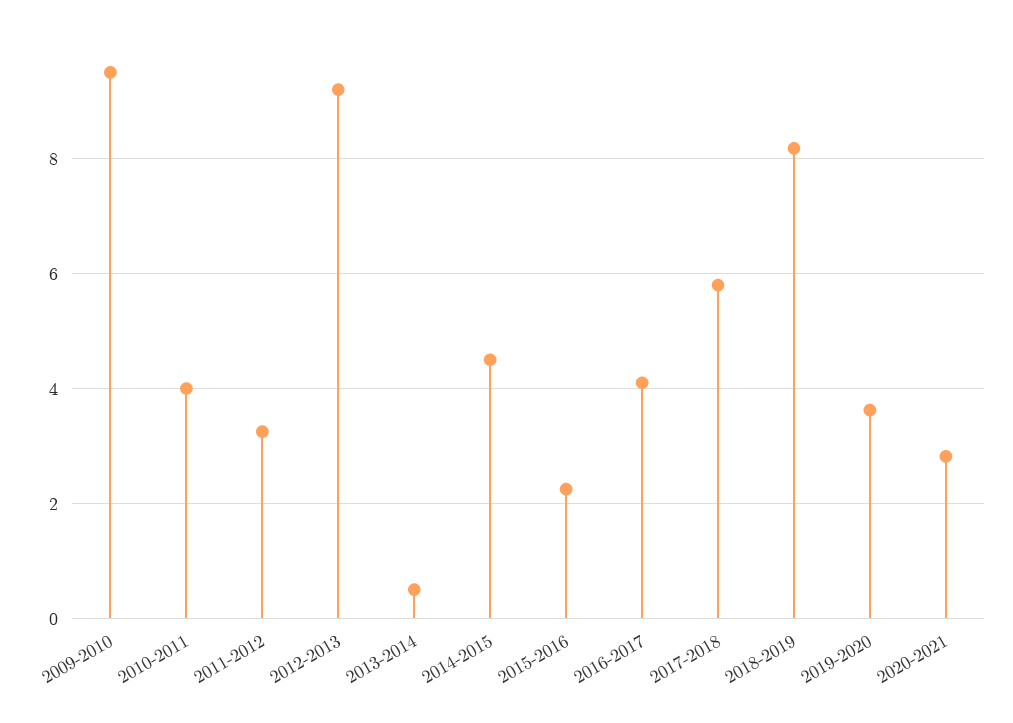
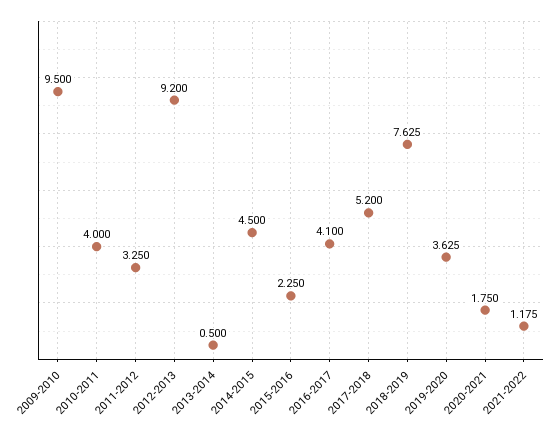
2017-2018: 5.8 -> 5.2
2018-2019: 8.2 -> 7.625
2020-2021: 2.8 -> 1.75
2021-2022: none -> 1.175

